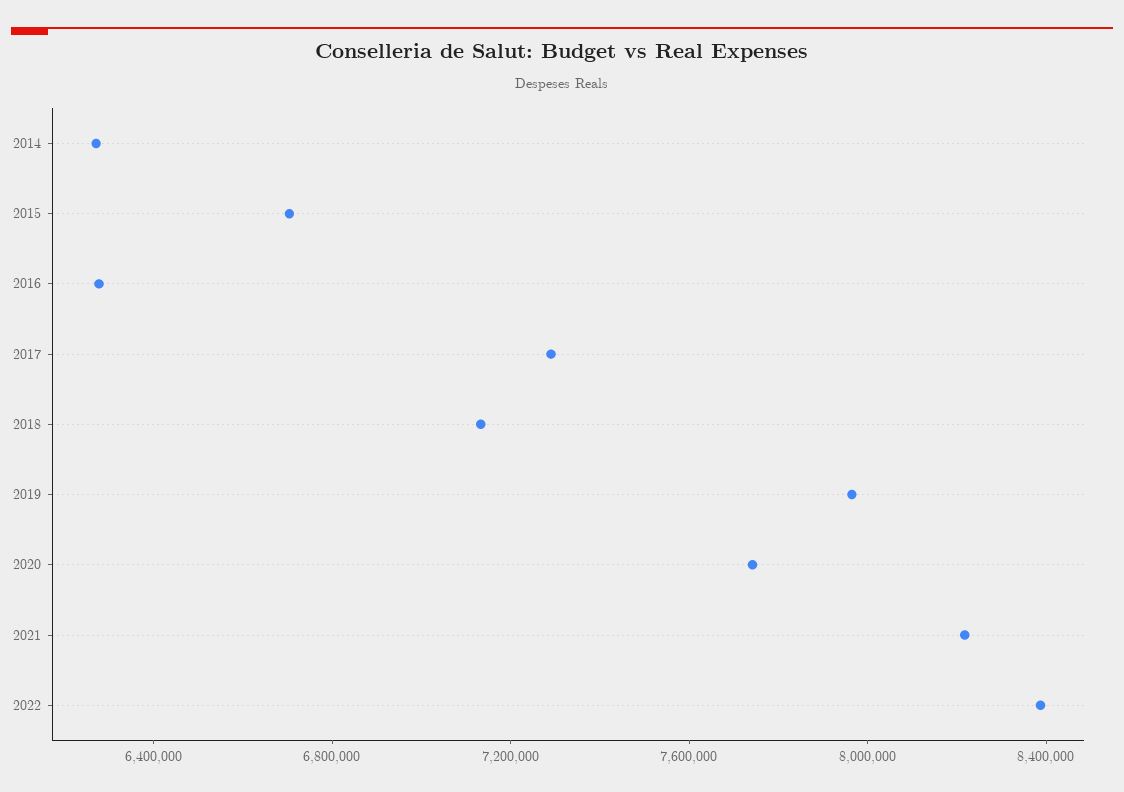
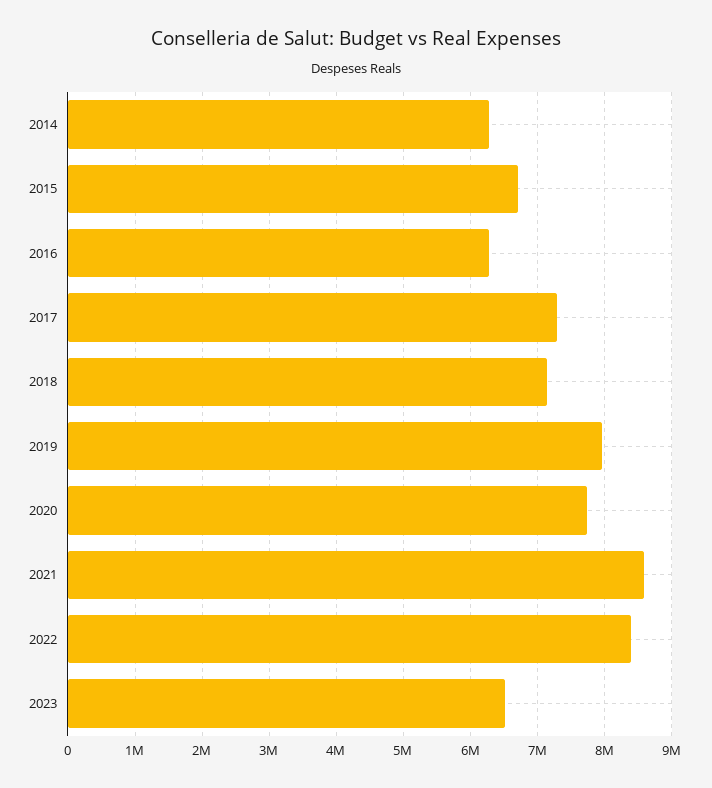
2021: 8200000 -> 8600000
2023: none -> 6500000

